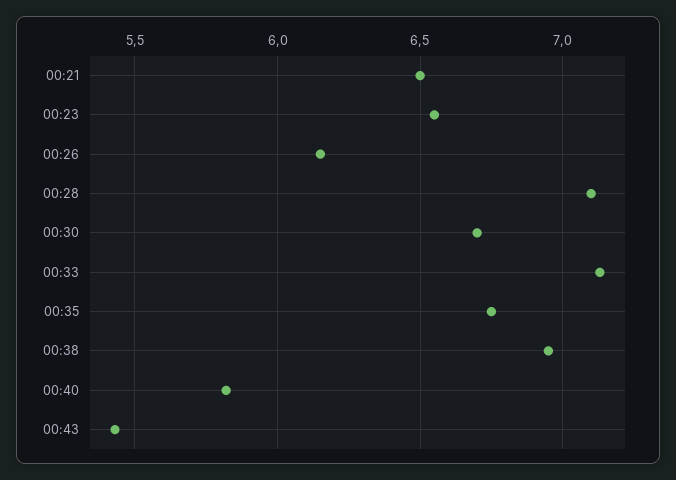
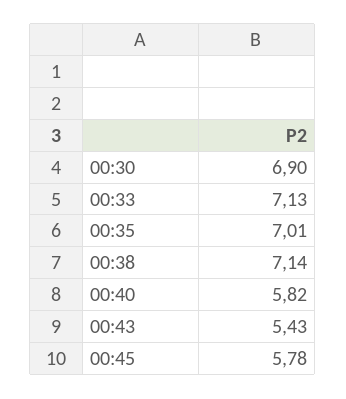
00:21: 6.5 -> none
00:23: 6.55 -> none
00:26: 6.15 -> none
00:28: 7.1 -> none
00:30: 6.7 -> 6.9
00:35: 6.75 -> 7.01
00:38: 6.95 -> 7.14
00:45: none -> 5.78

